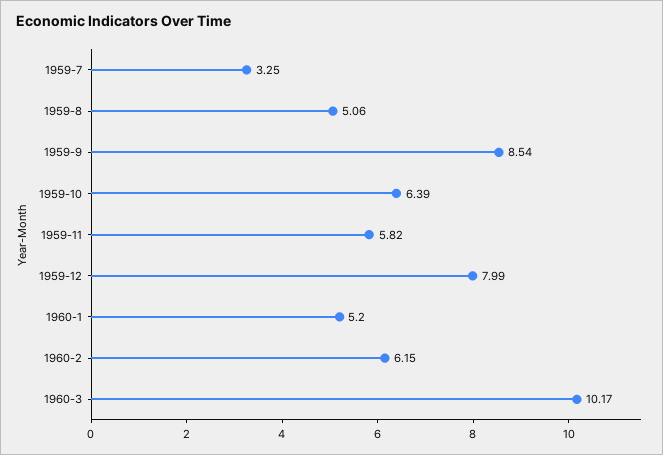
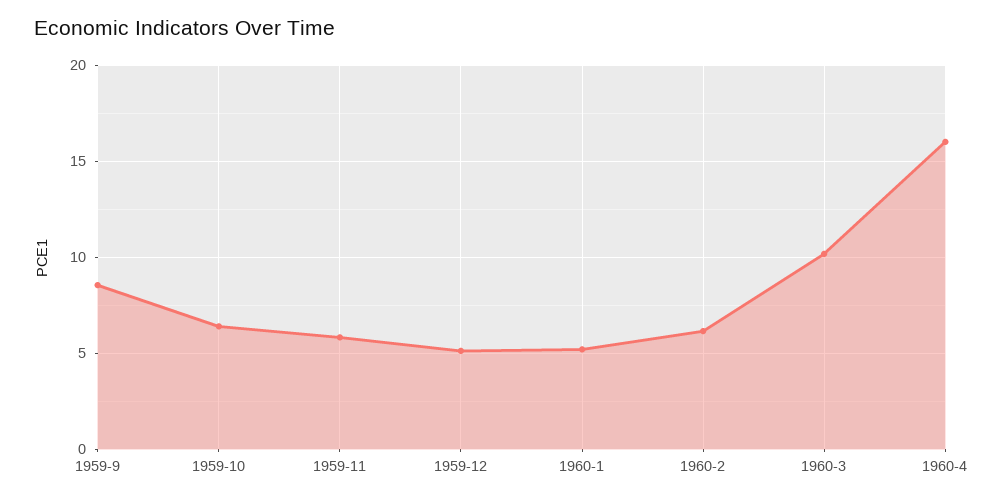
1959-7: 3.25 -> none
1959-8: 5.06 -> none
1959-12: 7.99 -> 5
1960-4: none -> 16

